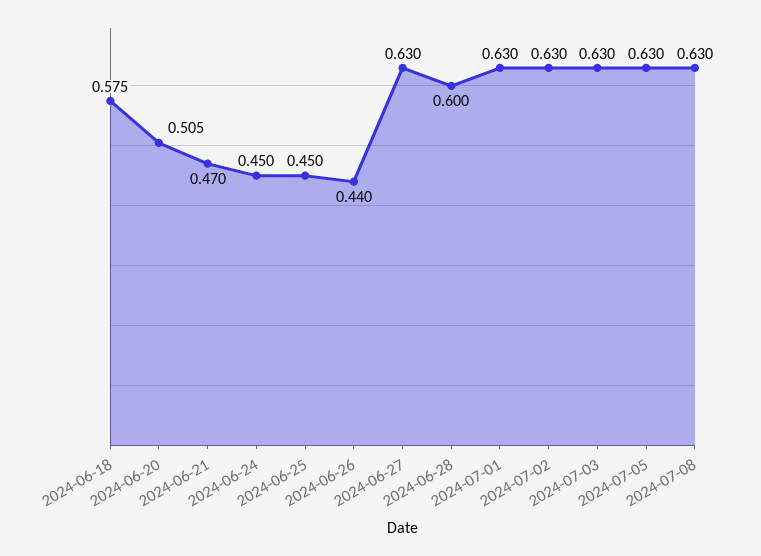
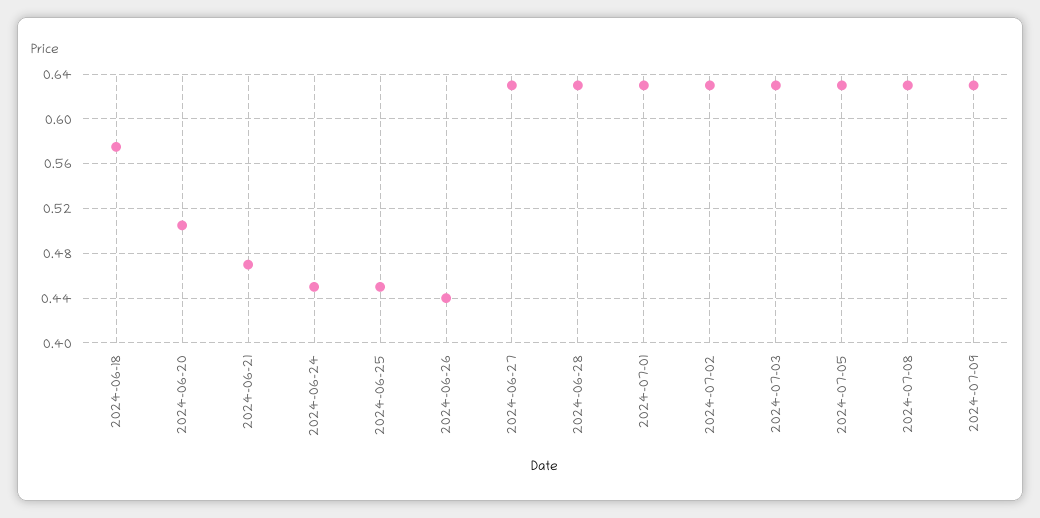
2024-06-28: 0.6 -> 0.63
2024-07-09: none -> 0.63

